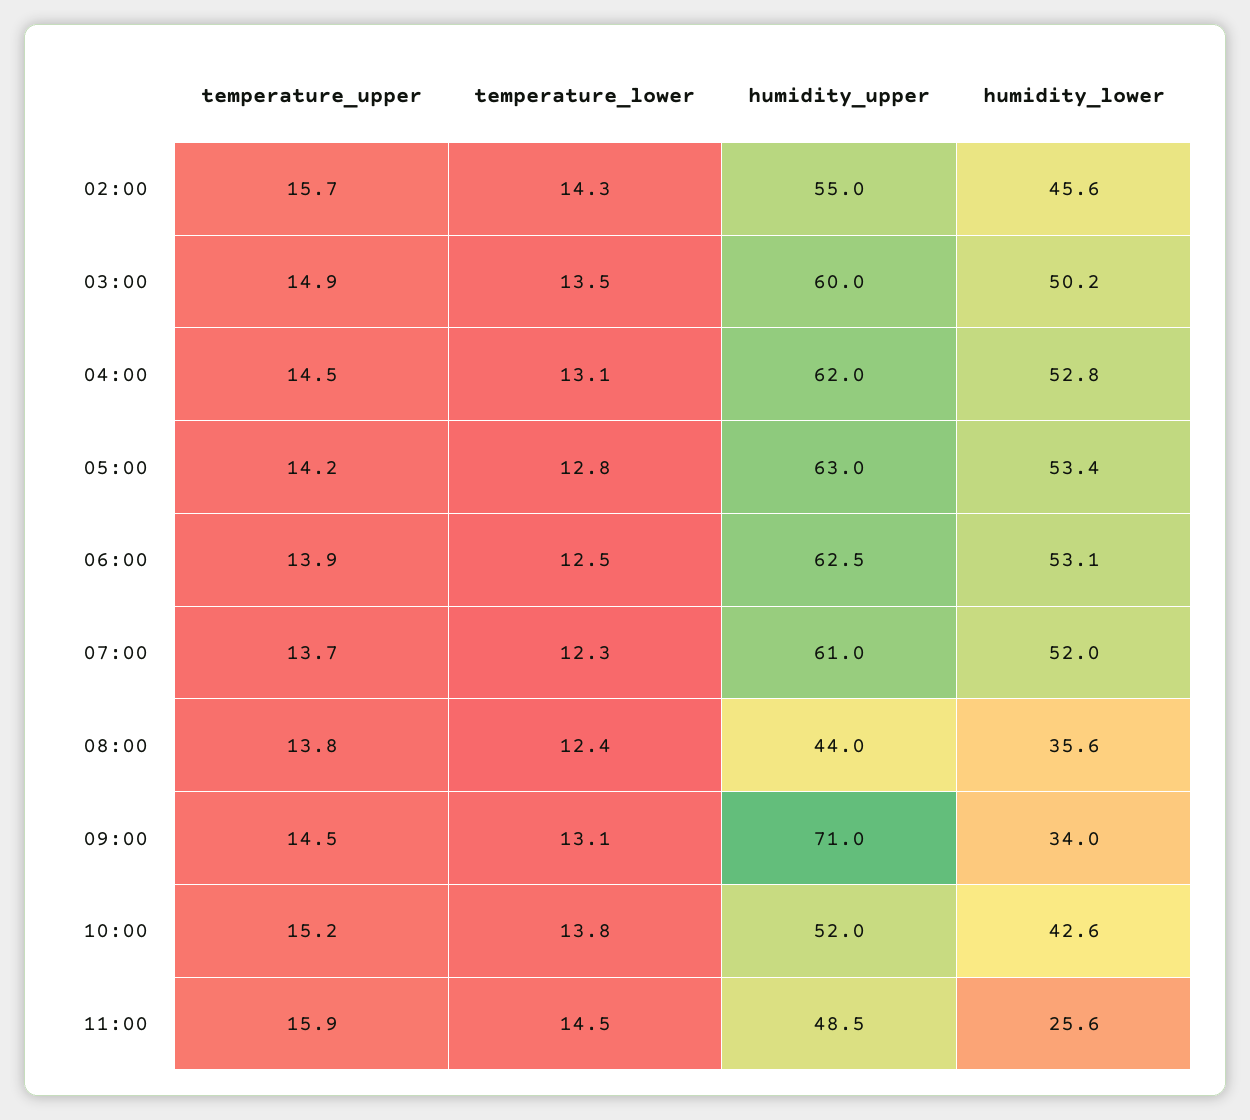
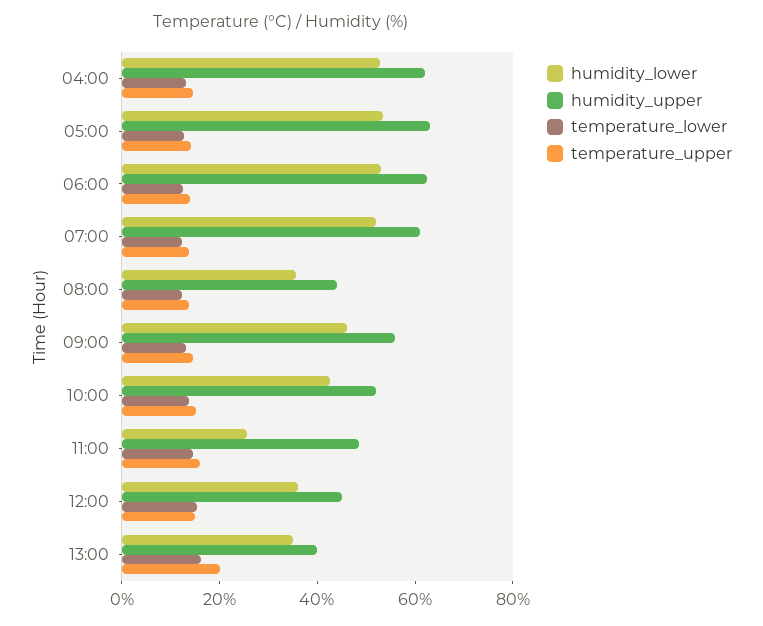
temperature_upper, 02:00: 15.7 -> none
temperature_lower, 02:00: 14.3 -> none
humidity_upper, 02:00: 55 -> none
humidity_lower, 02:00: 45.6 -> none
temperature_upper, 03:00: 14.9 -> none
temperature_lower, 03:00: 13.5 -> none
humidity_upper, 03:00: 60 -> none
humidity_lower, 03:00: 50.2 -> none
humidity_upper, 09:00: 71 -> 55
humidity_lower, 09:00: 34 -> 45
humidity_lower, 12:00: none -> 35
humidity_upper, 12:00: none -> 45
temperature_lower, 12:00: none -> 15
temperature_upper, 12:00: none -> 15
humidity_lower, 13:00: none -> 35
humidity_upper, 13:00: none -> 40
temperature_lower, 13:00: none -> 15
temperature_upper, 13:00: none -> 20

